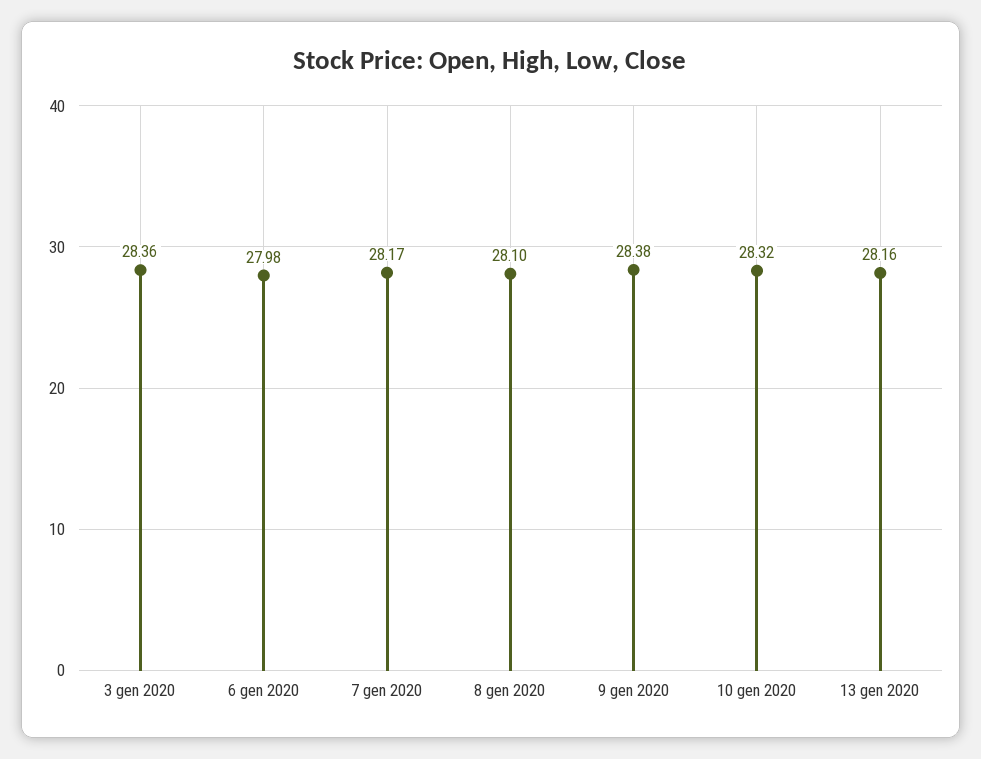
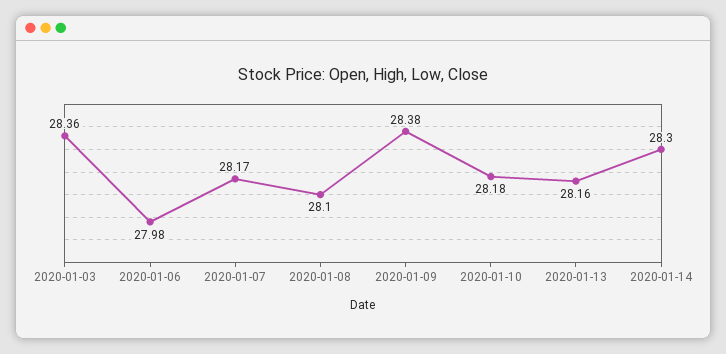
10 gen 2020: 28.32 -> 28.18
2020-01-14: none -> 28.3

